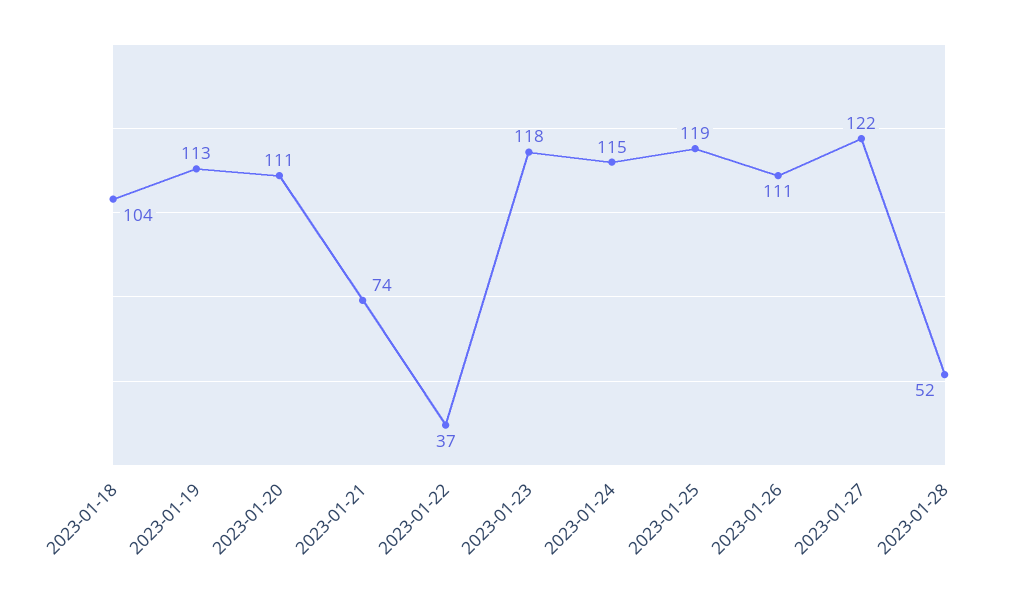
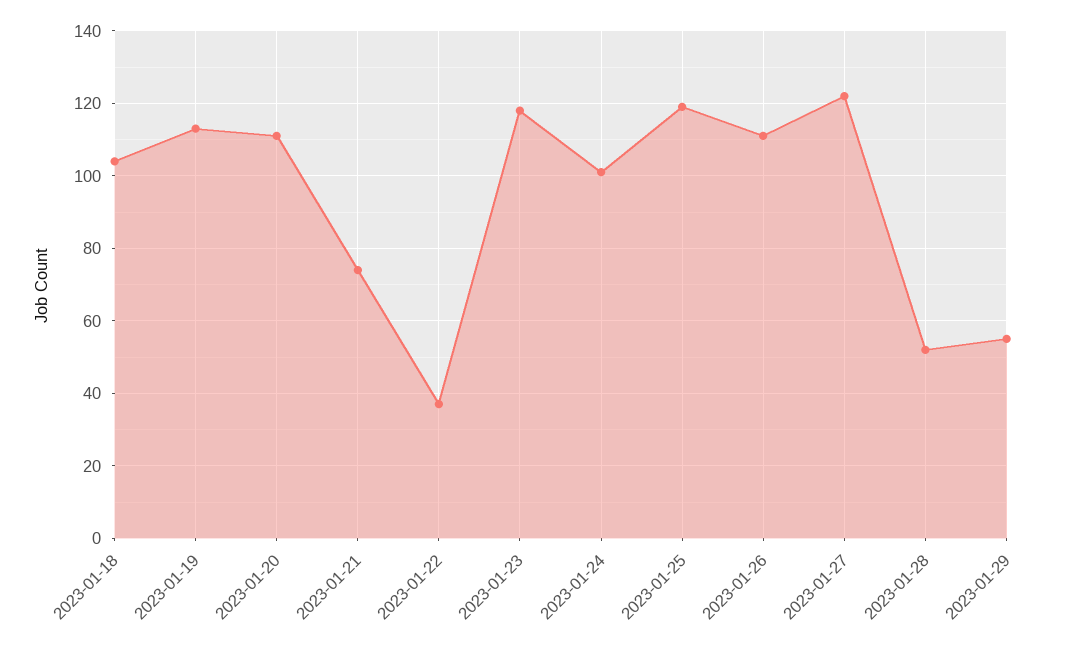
2023-01-24: 115 -> 100
2023-01-29: none -> 55

